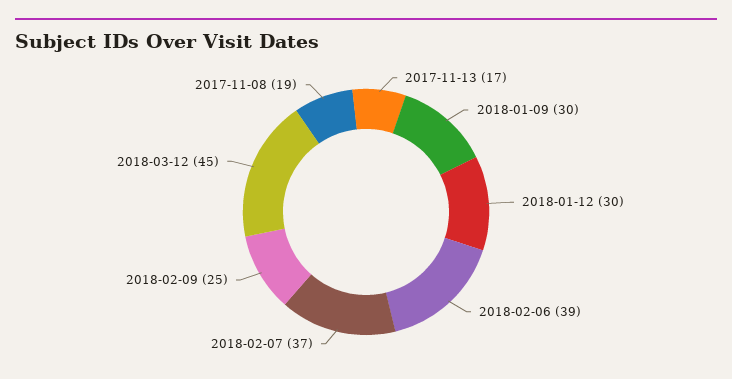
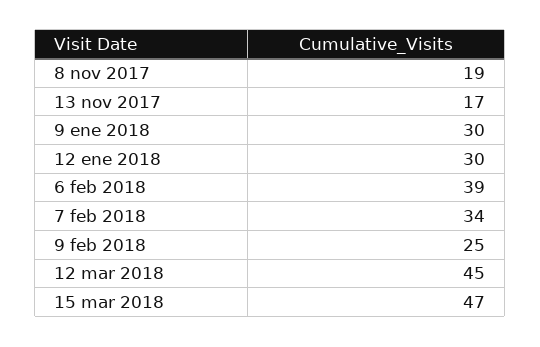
2018-02-07: 37 -> 34
15 mar 2018: none -> 47

